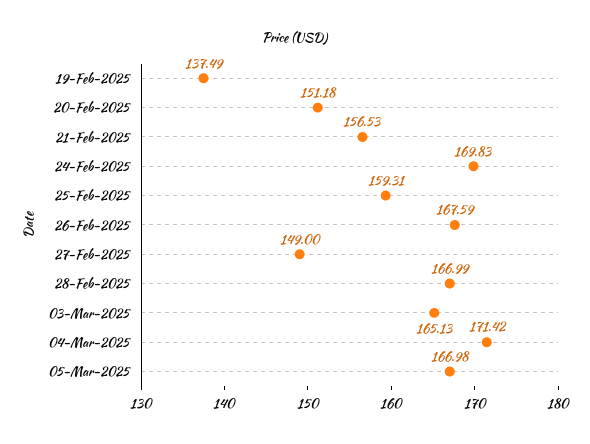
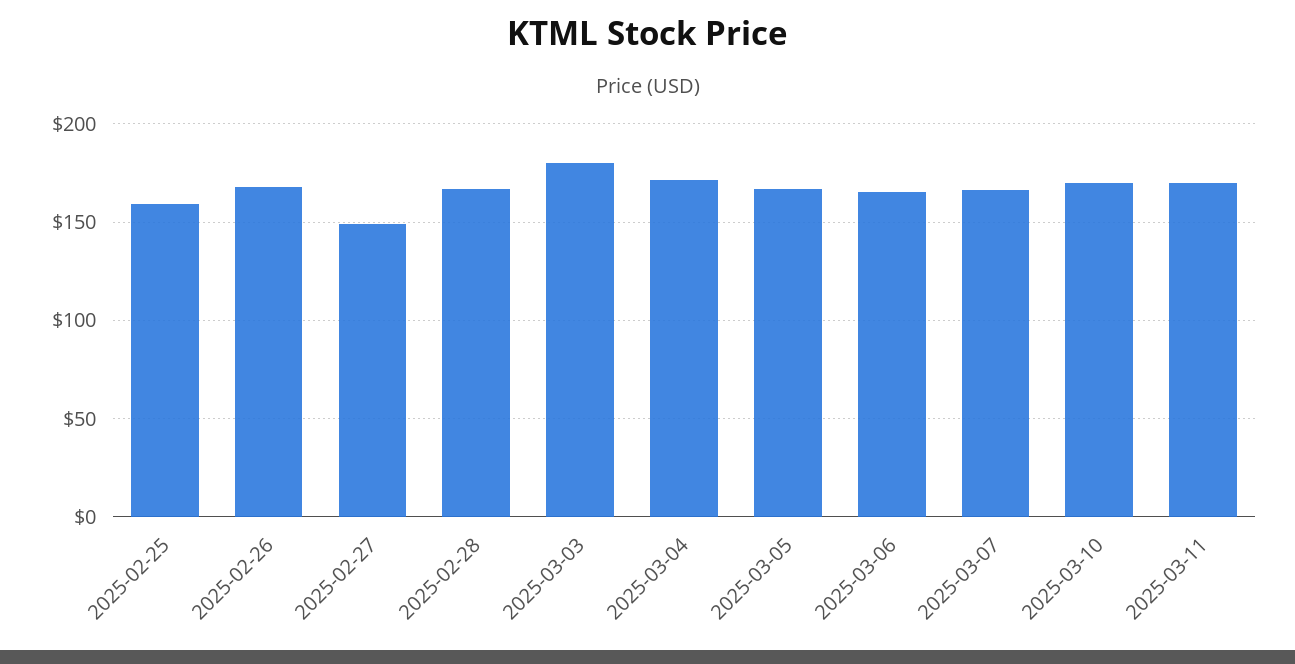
19-Feb-2025: 137.49 -> none
20-Feb-2025: 151.18 -> none
21-Feb-2025: 156.53 -> none
24-Feb-2025: 169.83 -> none
03-Mar-2025: 165.13 -> 180
2025-03-06: none -> 165
2025-03-07: none -> 165
2025-03-10: none -> 170
2025-03-11: none -> 170

